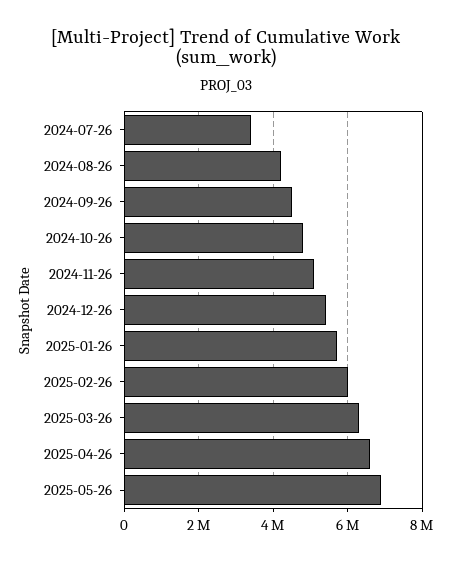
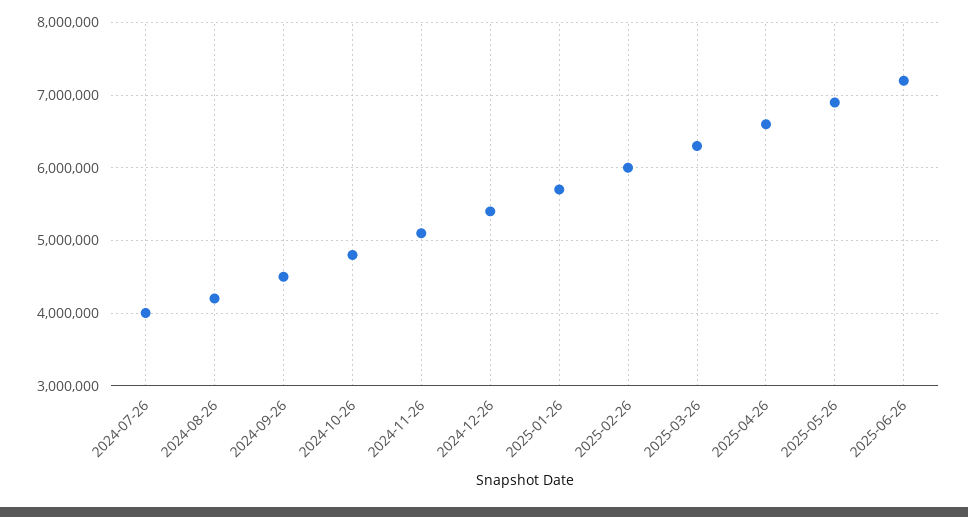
2024-07-26: 3400000 -> 4000000
2025-06-26: none -> 7200000

